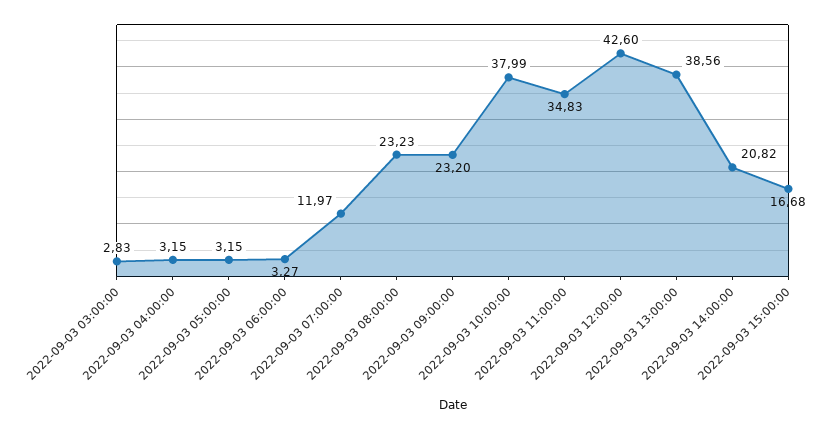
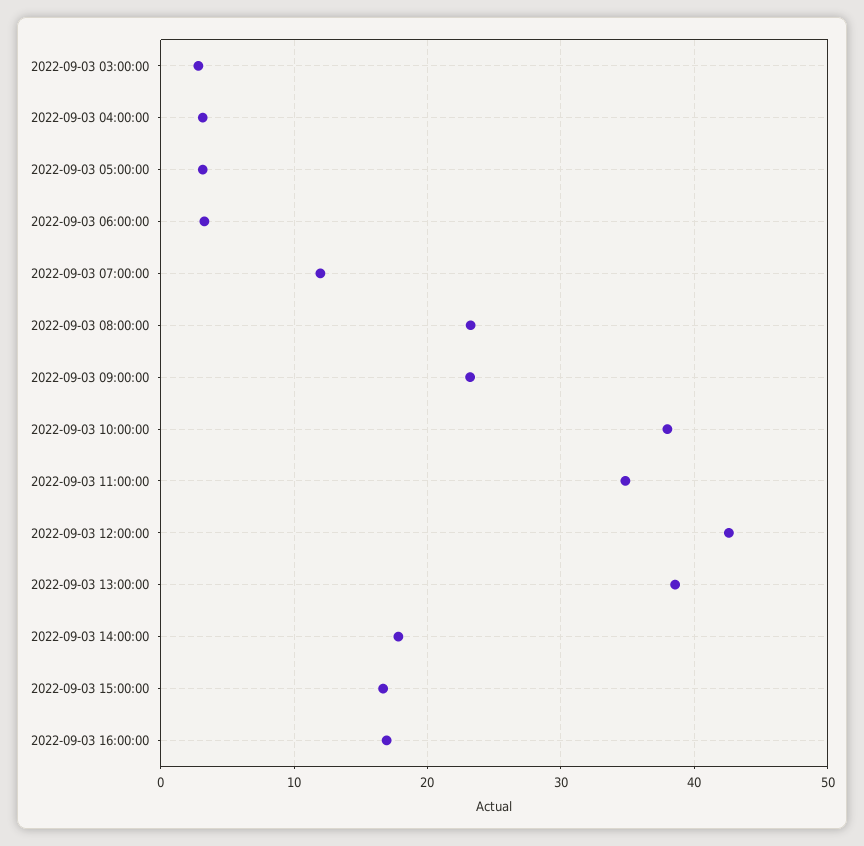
2022-09-03 14:00:00: 20.82 -> 18
2022-09-03 16:00:00: none -> 17

